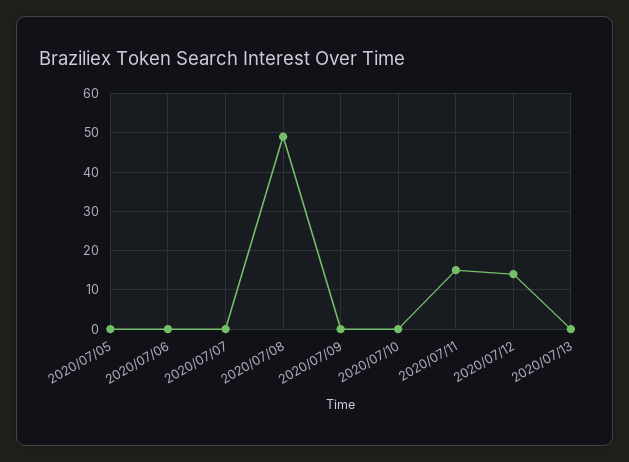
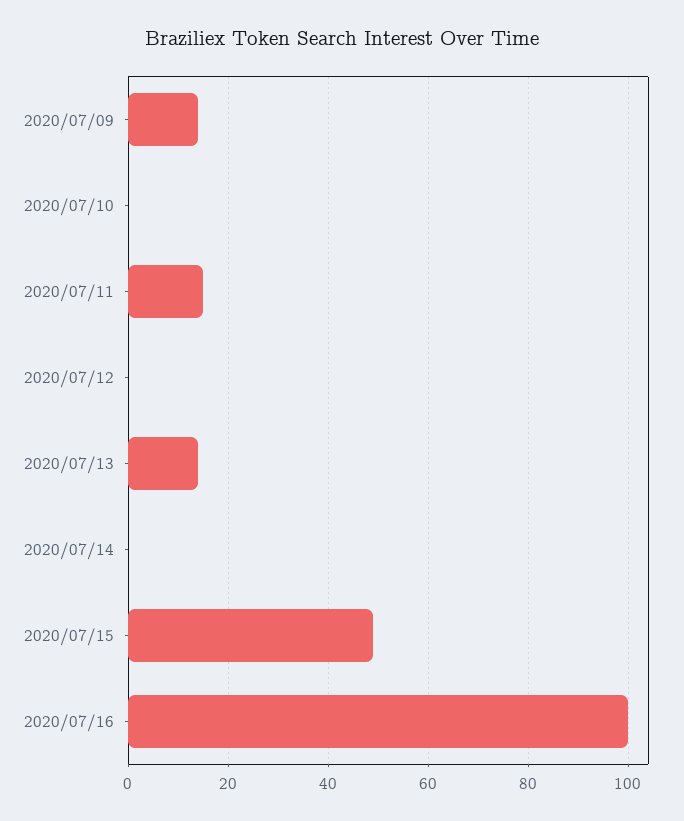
2020/07/05: 0 -> none
2020/07/06: 0 -> none
2020/07/07: 0 -> none
2020/07/08: 50 -> none
2020/07/09: 0 -> 15
2020/07/12: 15 -> 0
2020/07/13: 0 -> 15
2020/07/14: none -> 0
2020/07/15: none -> 50
2020/07/16: none -> 100

